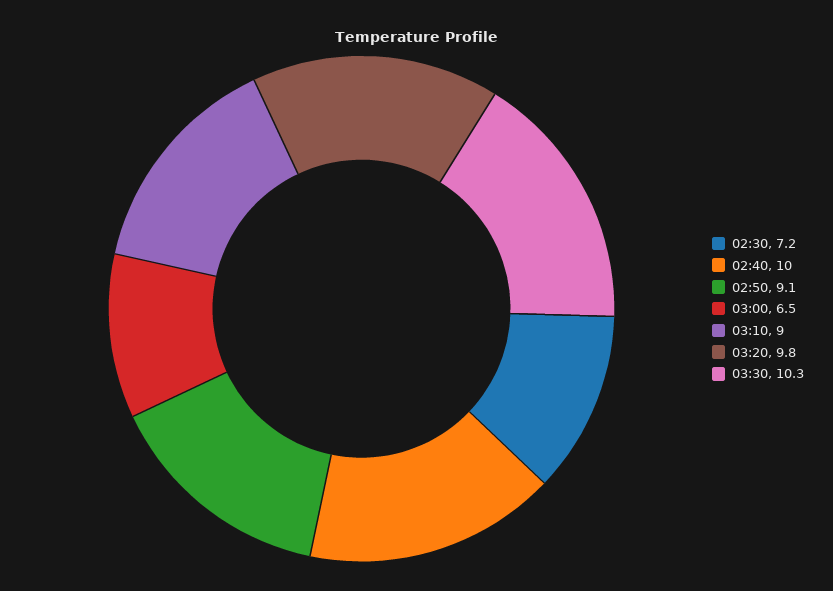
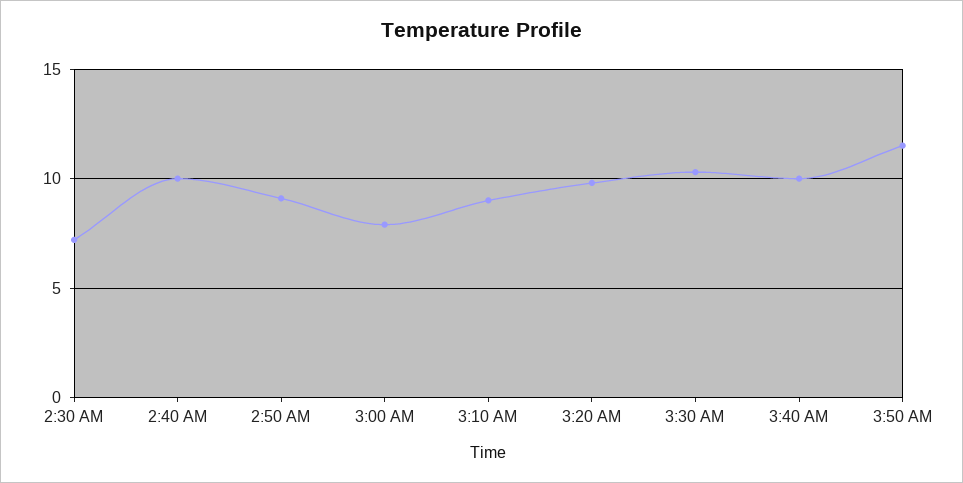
03:00: 6.5 -> 8
3:40 AM: none -> 10
3:50 AM: none -> 11.5

